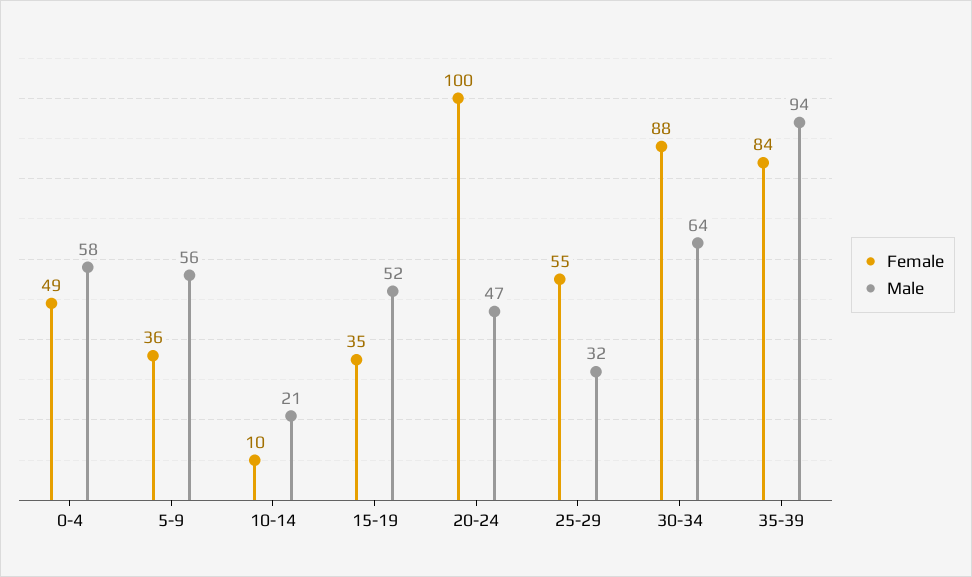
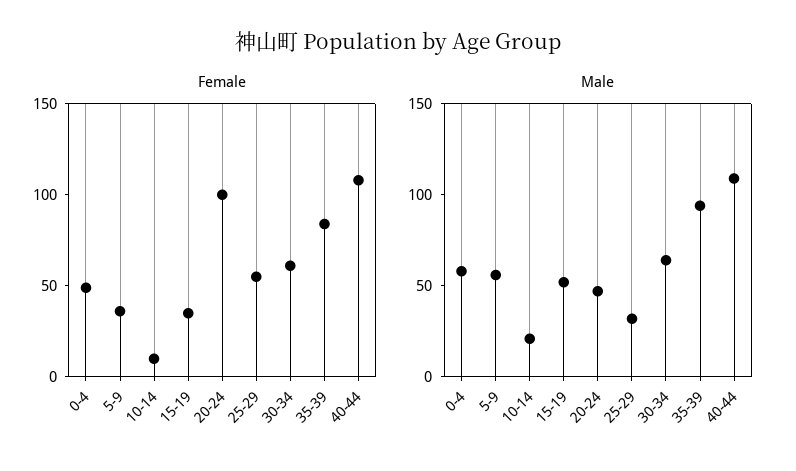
Female, 30-34: 88 -> 60
Female, 40-44: none -> 110
Male, 40-44: none -> 110

